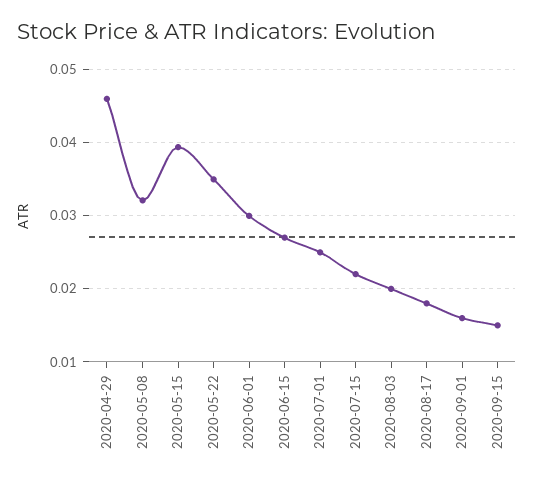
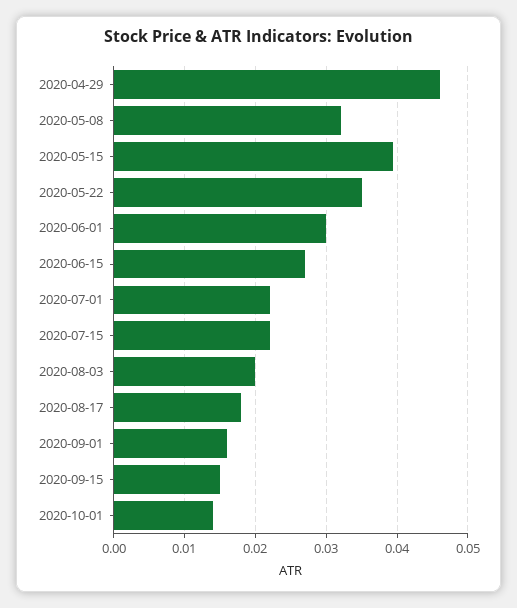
2020-07-01: 0.025 -> 0.022
2020-10-01: none -> 0.014

